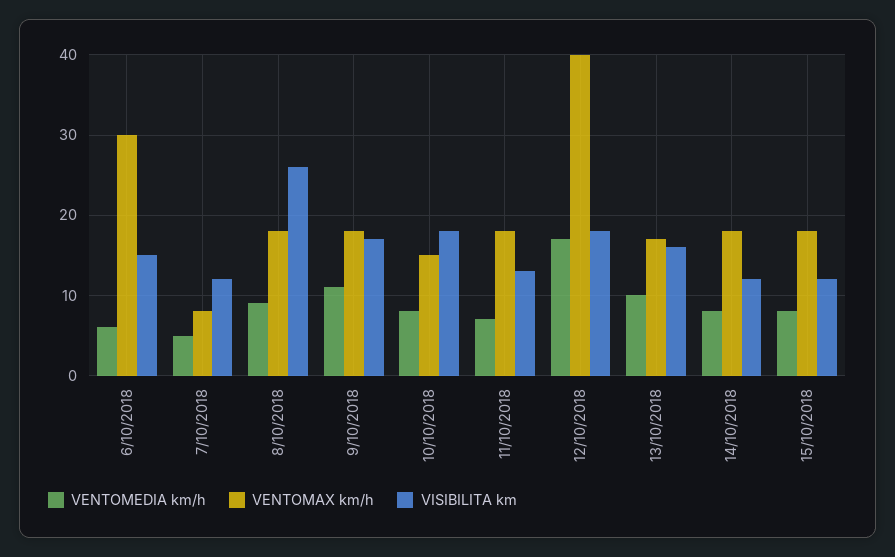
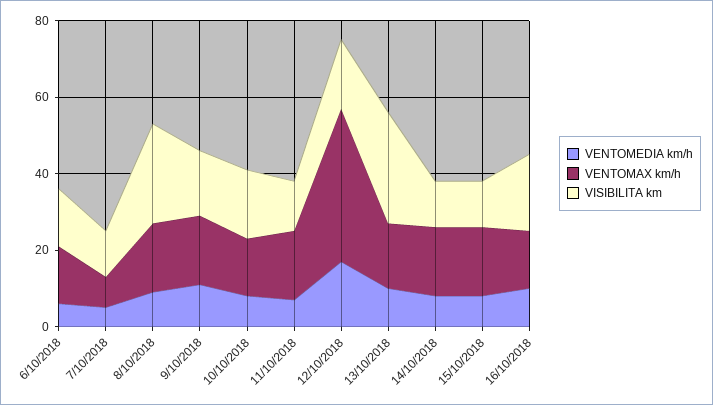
VENTOMAX km/h, 6/10/2018: 30 -> 15
VISIBILITA km, 13/10/2018: 16 -> 30
VENTOMEDIA km/h, 16/10/2018: none -> 10
VENTOMAX km/h, 16/10/2018: none -> 15
VISIBILITA km, 16/10/2018: none -> 20

